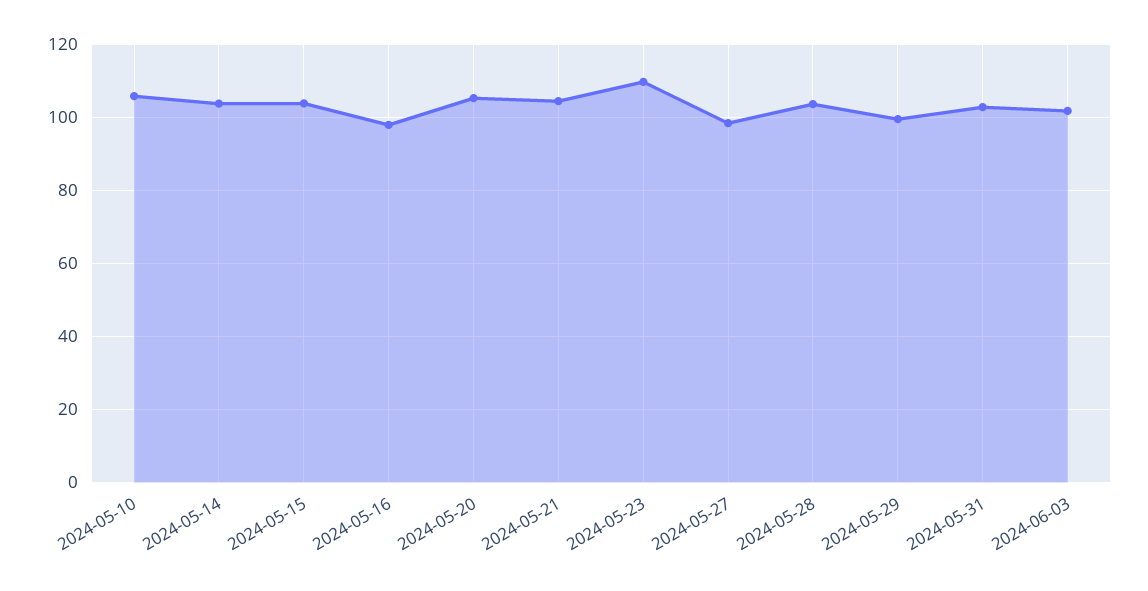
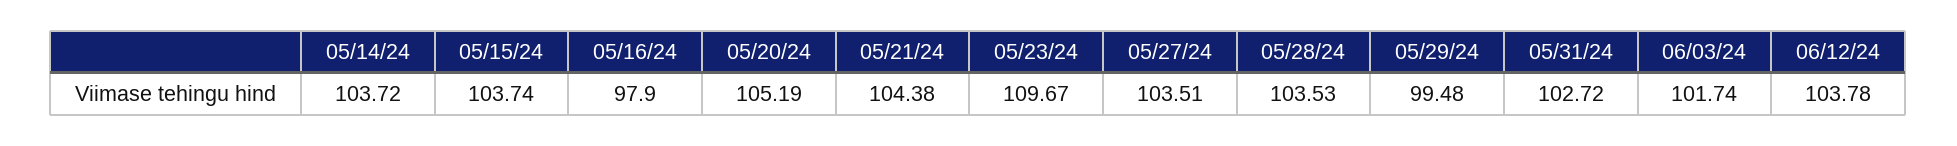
2024-05-10: 106 -> none
2024-05-27: 98 -> 103.51
06/12/24: none -> 103.78

